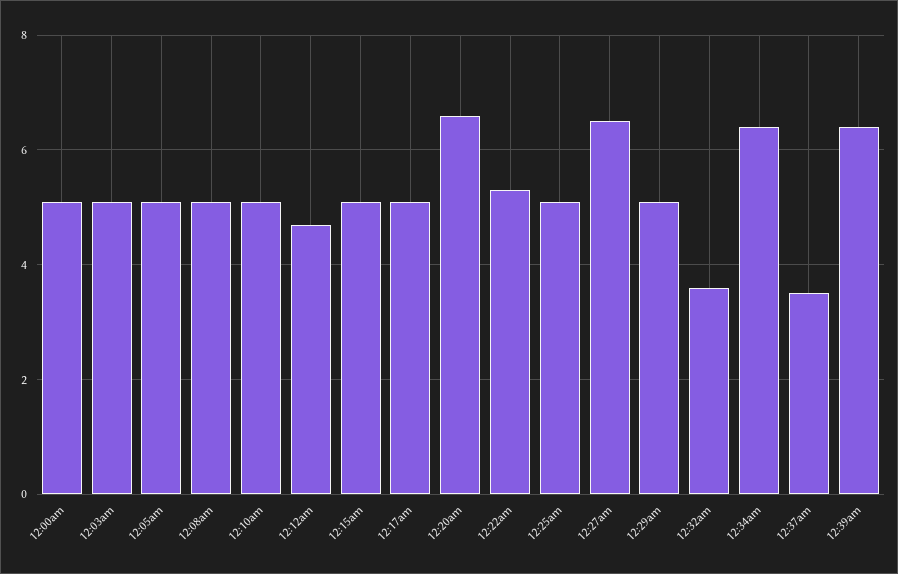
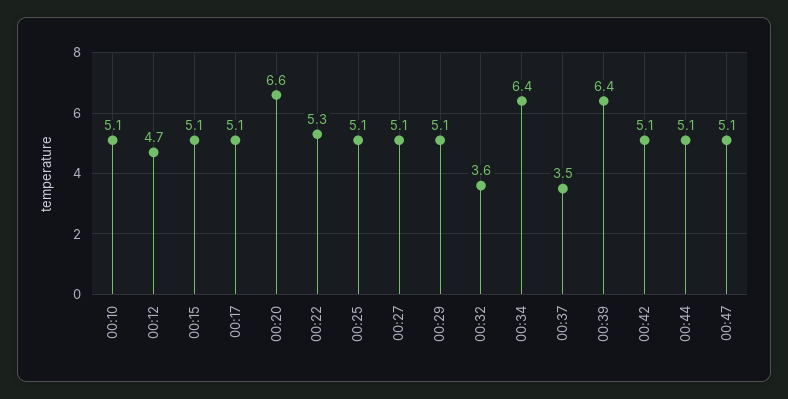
12:00am: 5 -> none
12:03am: 5 -> none
12:05am: 5 -> none
12:08am: 5 -> none
12:27am: 6.5 -> 5.1
00:42: none -> 5.1
00:44: none -> 5.1
00:47: none -> 5.1

